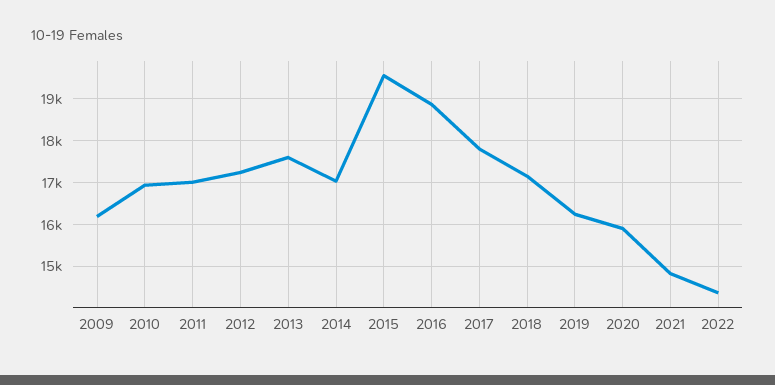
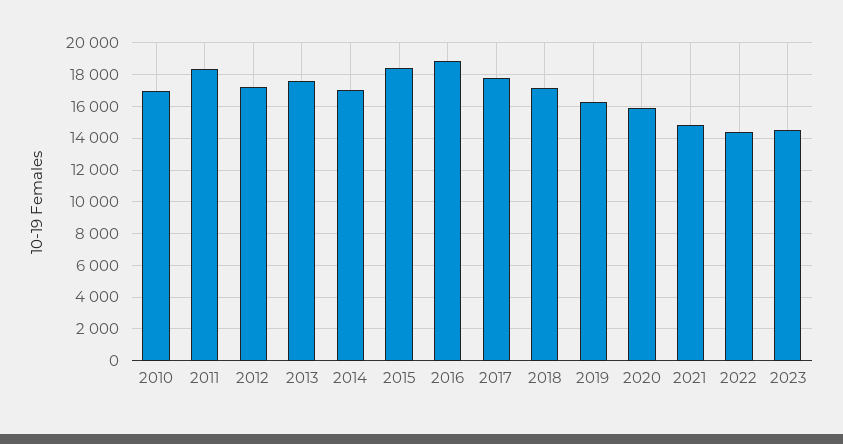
2009: 16200 -> none
2011: 17000 -> 18500
2015: 19600 -> 18500
2023: none -> 14500

